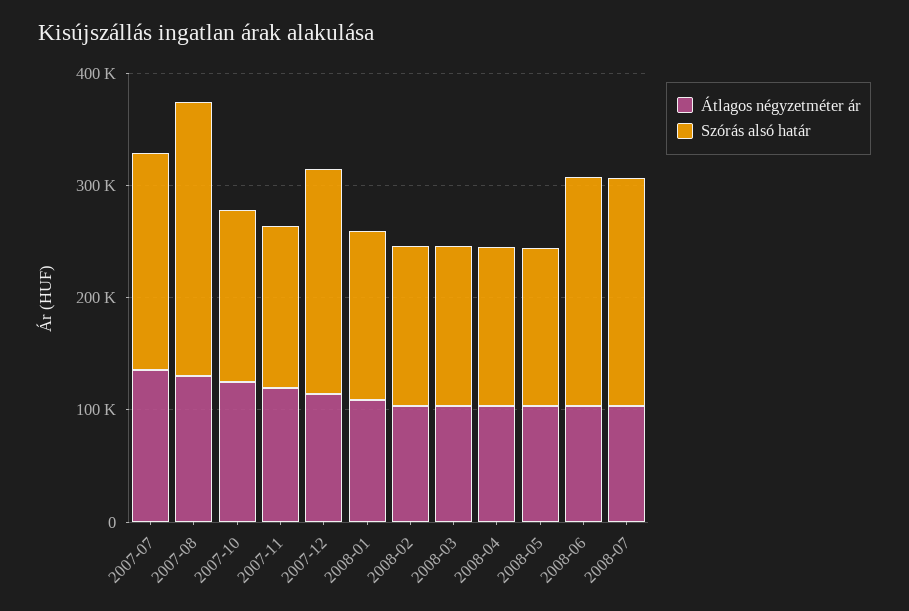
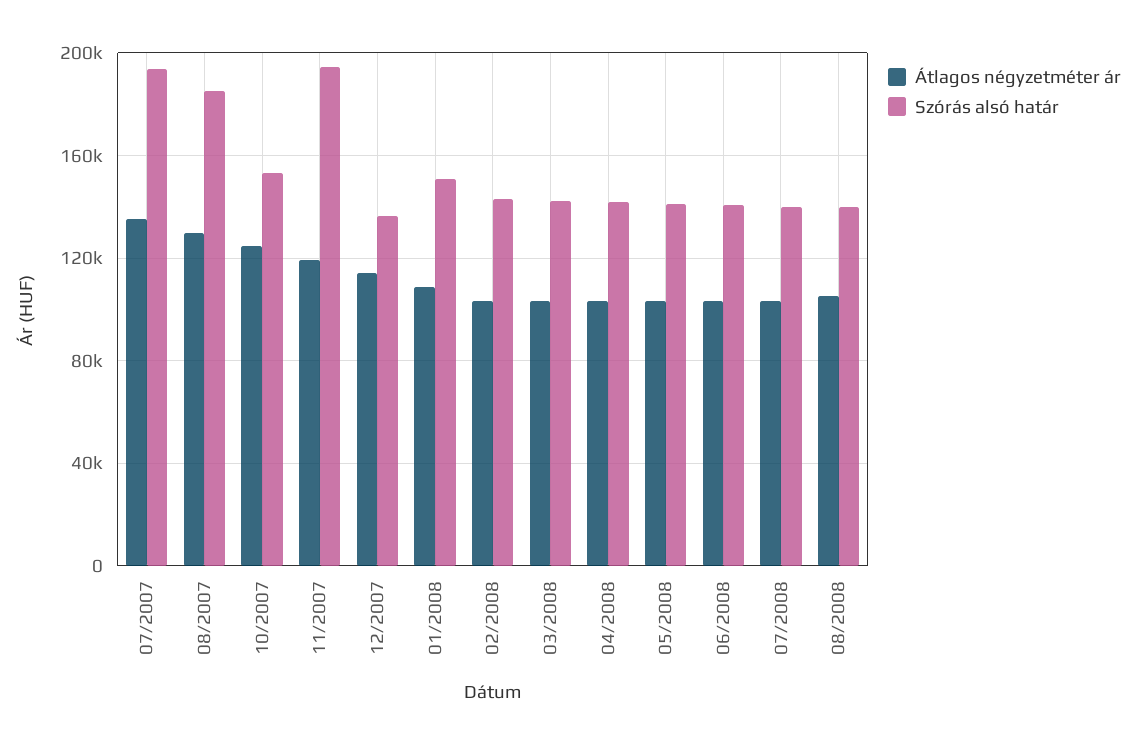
Szórás alsó határ, 2007-08: 240000 -> 185000
Szórás alsó határ, 2007-11: 140000 -> 195000
Szórás alsó határ, 2007-12: 200000 -> 135000
Szórás alsó határ, 2008-06: 200000 -> 140000
Szórás alsó határ, 2008-07: 200000 -> 140000
Átlagos négyzetméter ár, 08/2008: none -> 105000
Szórás alsó határ, 08/2008: none -> 140000

